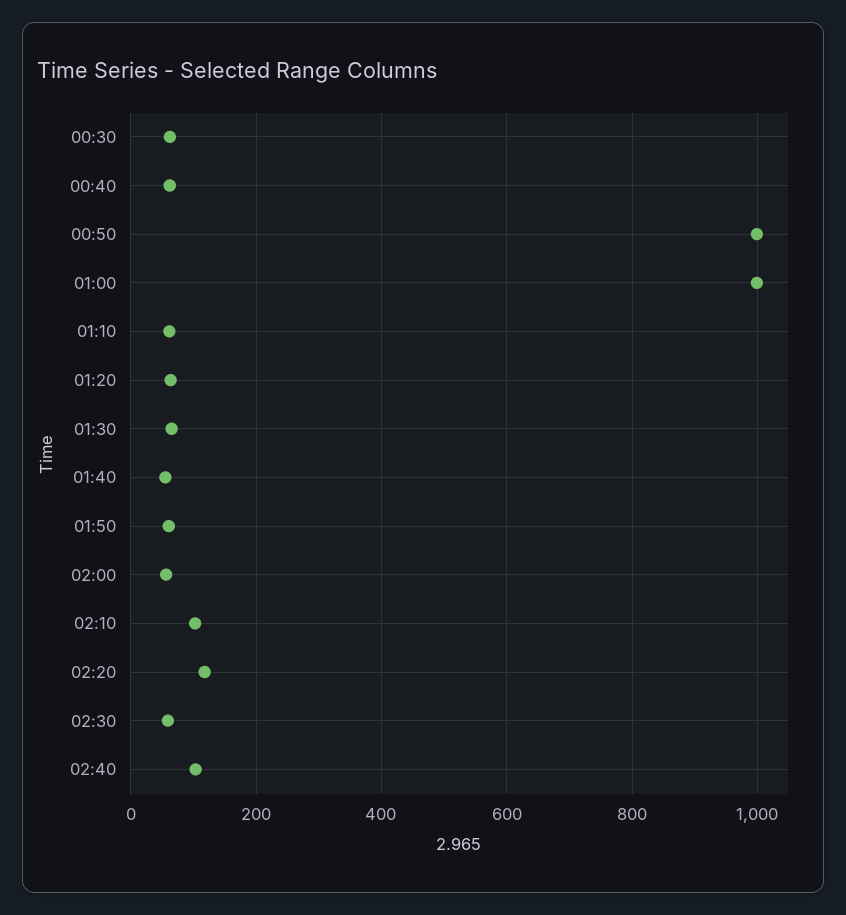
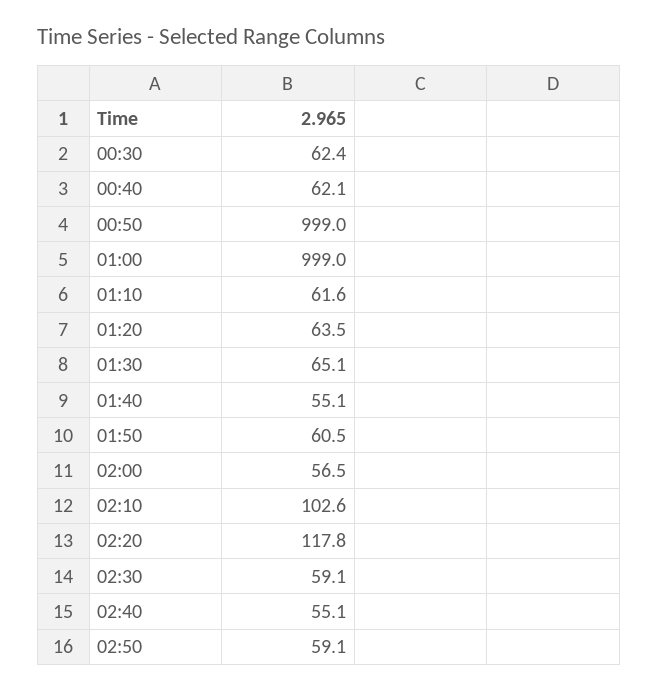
02:40: 100 -> 55.1
02:50: none -> 59.1

